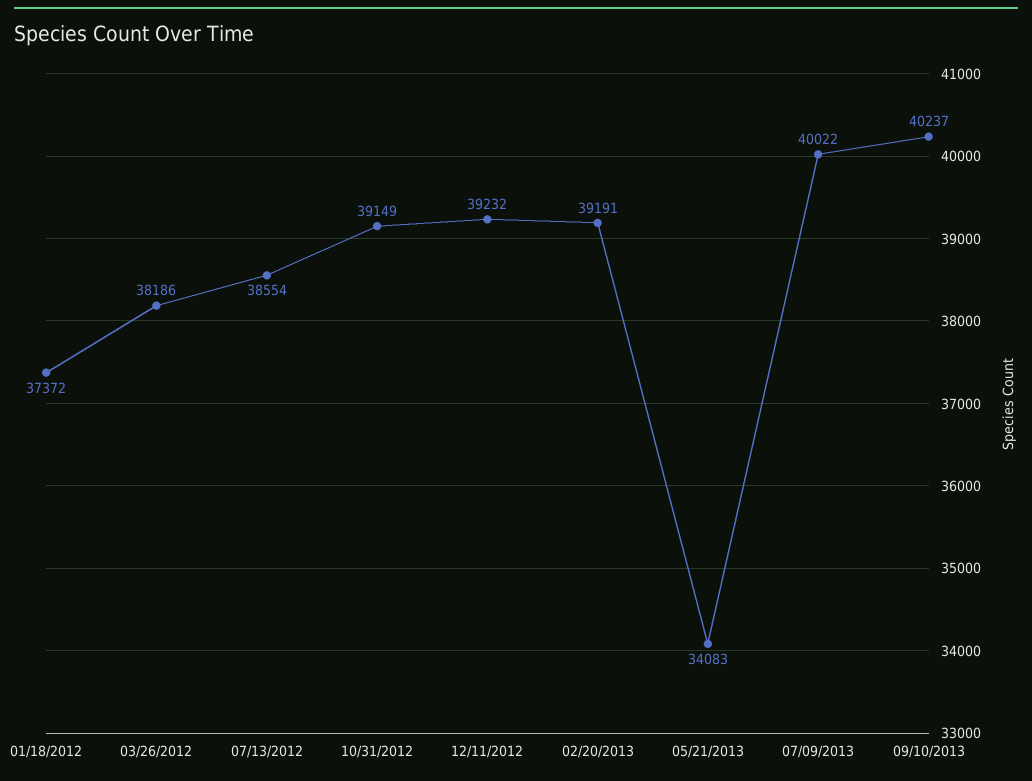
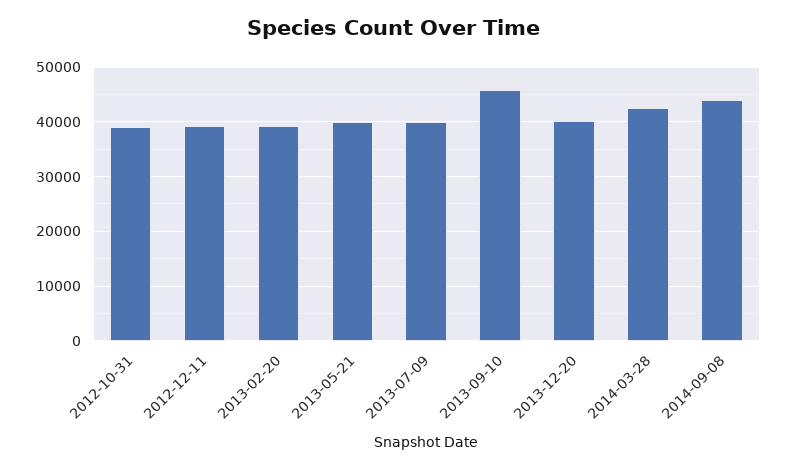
01/18/2012: 37372 -> none
03/26/2012: 38186 -> none
07/13/2012: 38554 -> none
05/21/2013: 34083 -> 40000
09/10/2013: 40237 -> 46000
2013-12-20: none -> 40000
2014-03-28: none -> 42000
2014-09-08: none -> 44000

